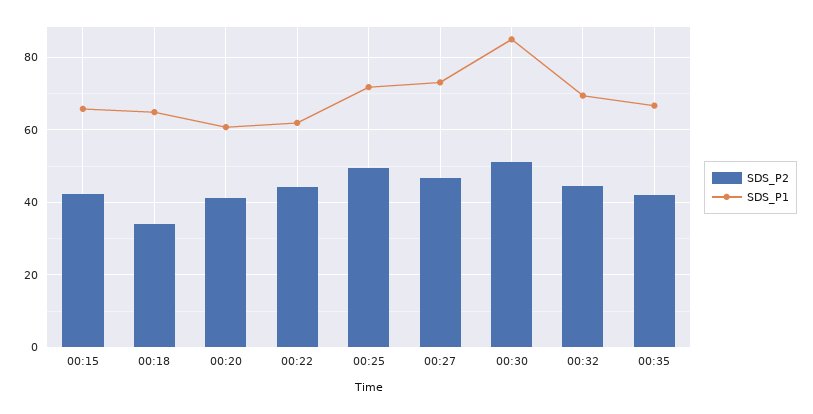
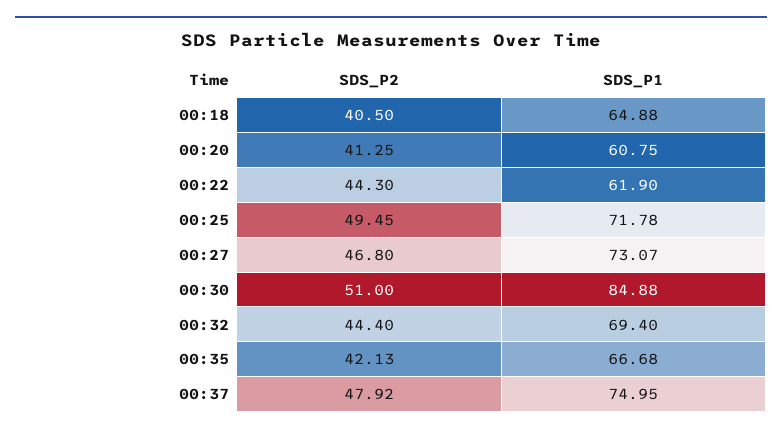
SDS_P2, 00:15: 42 -> none
SDS_P1, 00:15: 66 -> none
SDS_P2, 00:18: 34 -> 40.5
SDS_P2, 00:37: none -> 47.92
SDS_P1, 00:37: none -> 74.95

